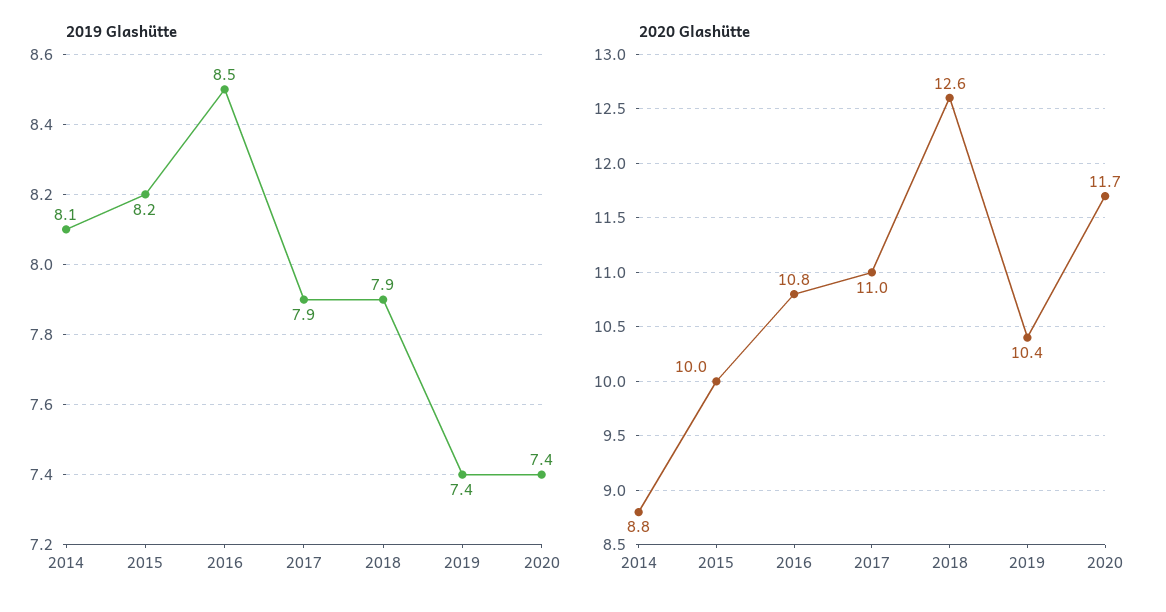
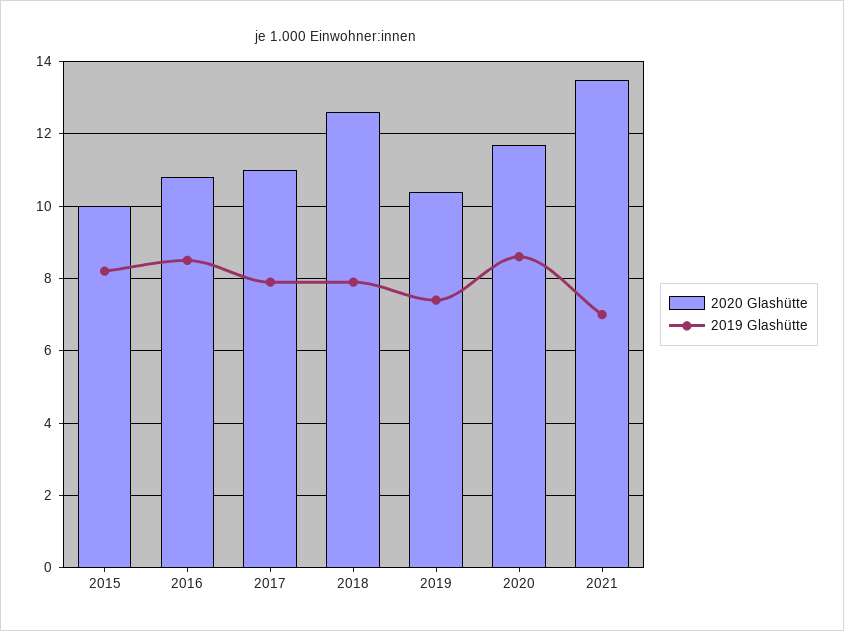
2019 Glashütte, 2014: 8.1 -> none
2019 Glashütte, 2020: 7.4 -> 8.5
2020 Glashütte, 2014: 8.8 -> none
2020 Glashütte, 2021: none -> 13.5
2019 Glashütte, 2021: none -> 7

